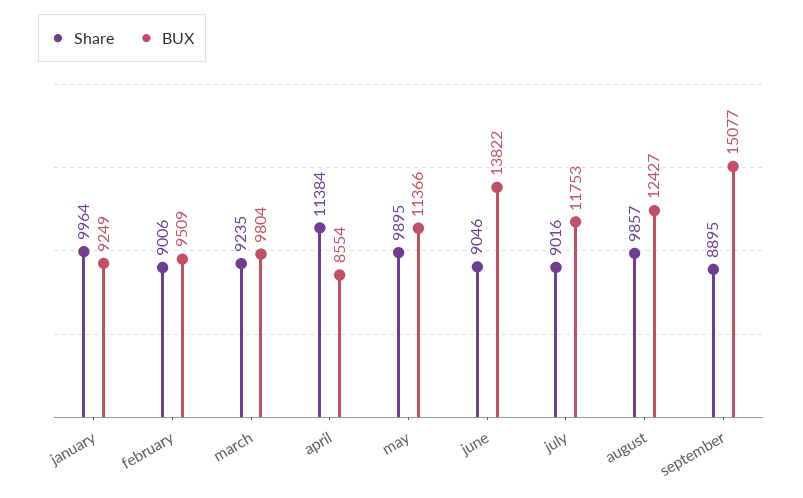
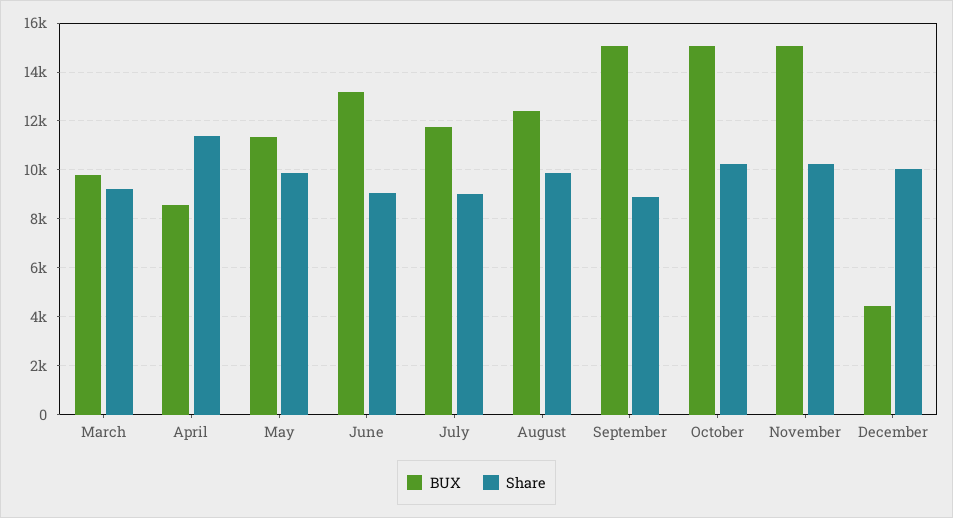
Share, january: 9964 -> none
BUX, january: 9249 -> none
Share, february: 9006 -> none
BUX, february: 9509 -> none
BUX, june: 13822 -> 13250
BUX, October: none -> 15000
Share, October: none -> 10250
BUX, November: none -> 15000
Share, November: none -> 10250
BUX, December: none -> 4500
Share, December: none -> 10000

